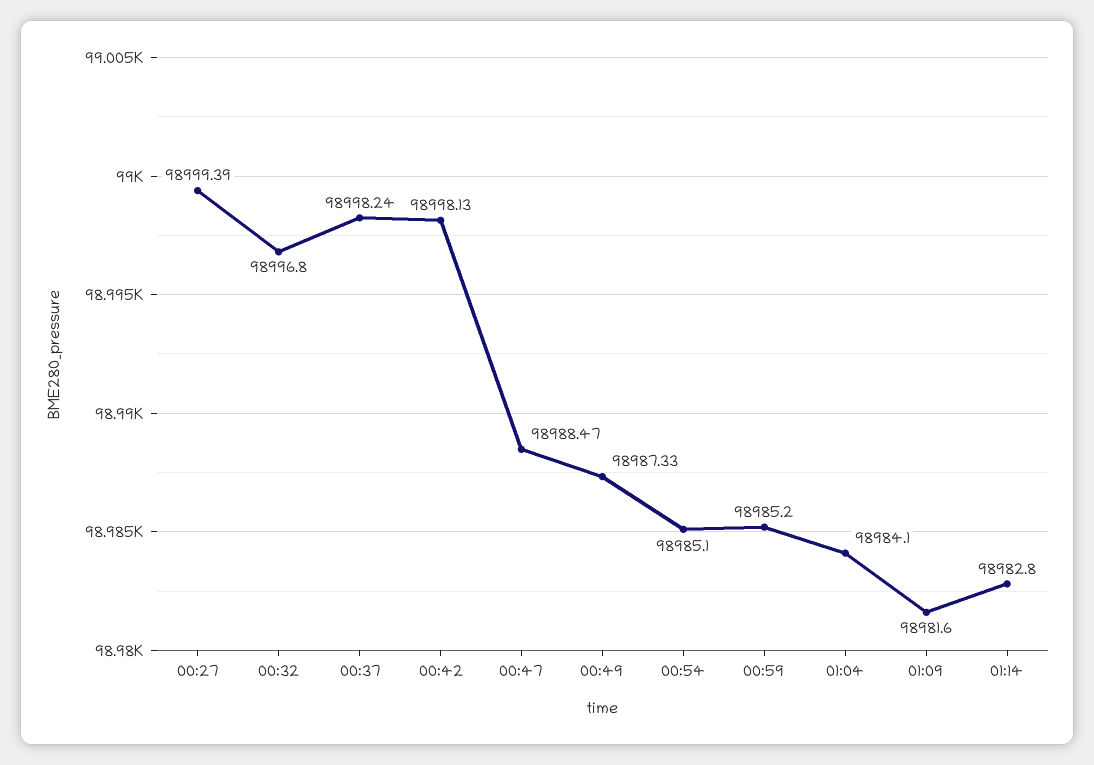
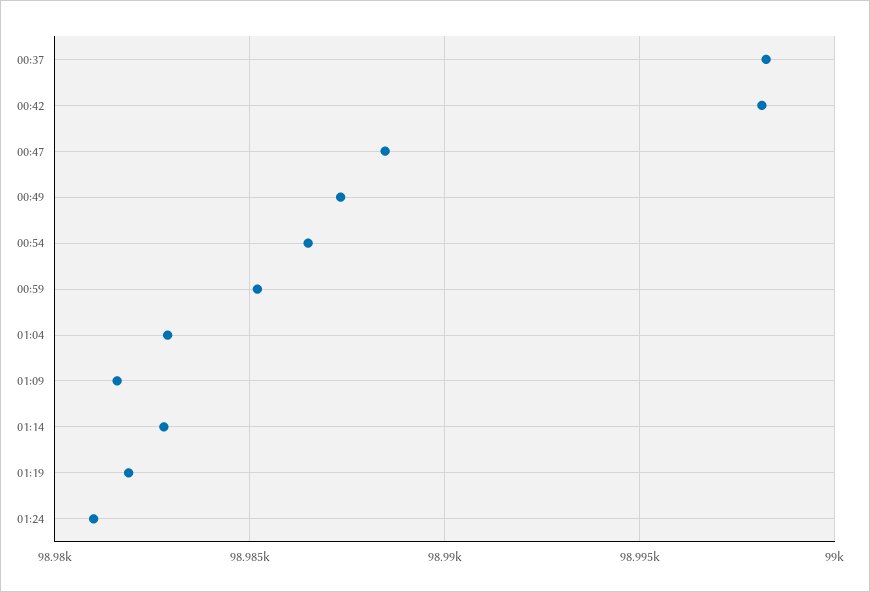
00:27: 98999.39 -> none
00:32: 98996.8 -> none
00:54: 98985.1 -> 98986.5
01:04: 98984.1 -> 98983
01:19: none -> 98982
01:24: none -> 98981

